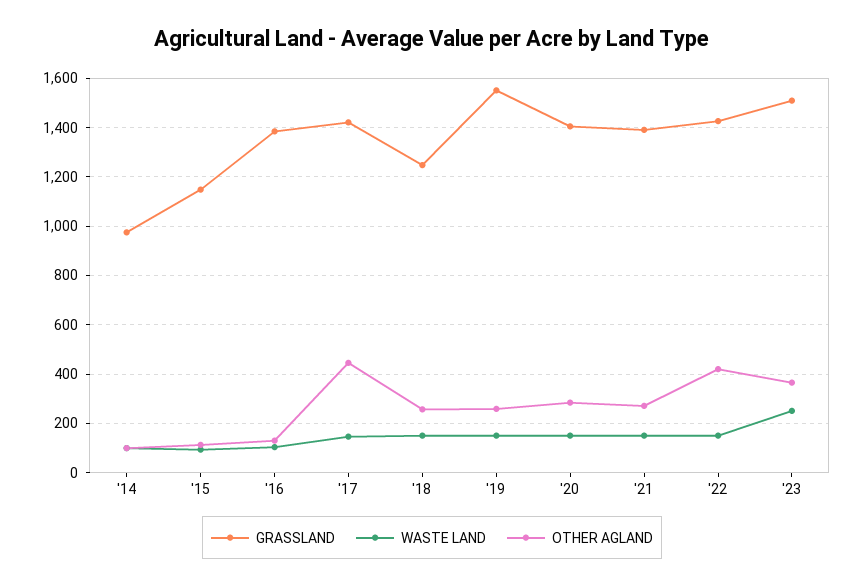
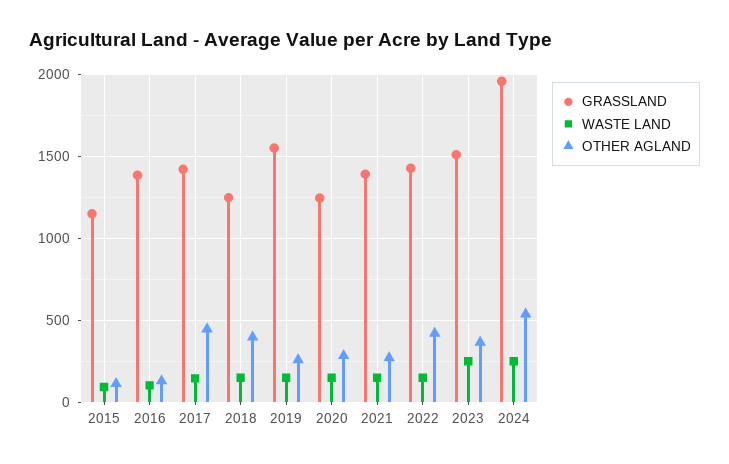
GRASSLAND, '14: 975 -> none
WASTE LAND, '14: 100 -> none
OTHER AGLAND, '14: 100 -> none
OTHER AGLAND, '18: 250 -> 400
GRASSLAND, '20: 1400 -> 1250
GRASSLAND, 2024: none -> 1950
WASTE LAND, 2024: none -> 250
OTHER AGLAND, 2024: none -> 550

